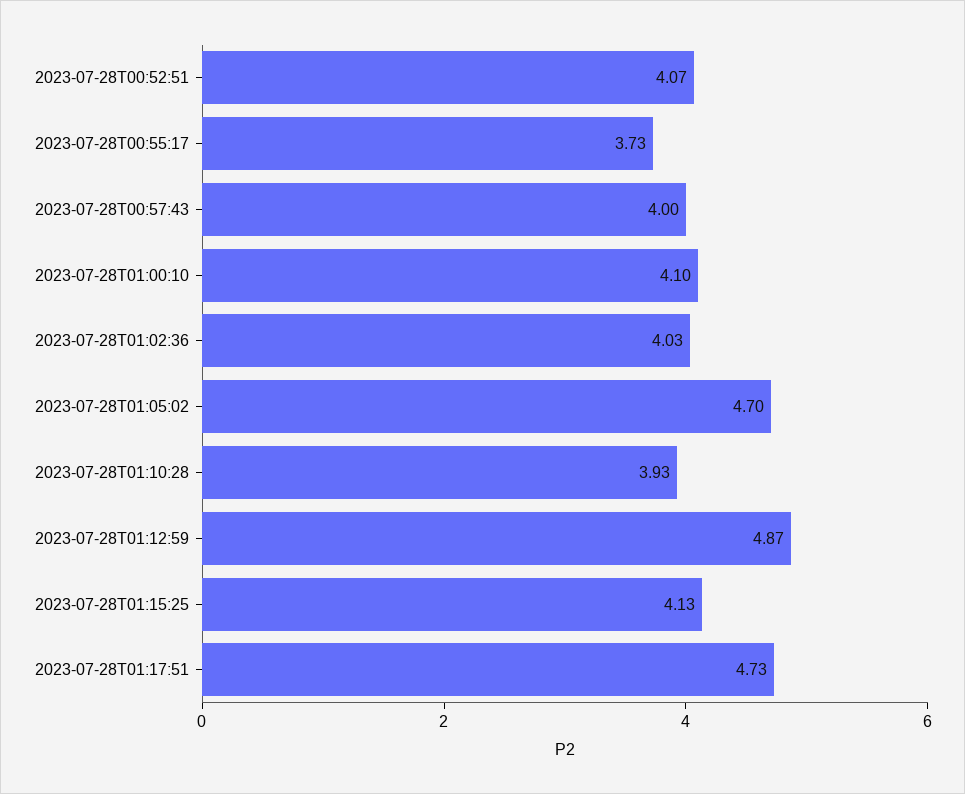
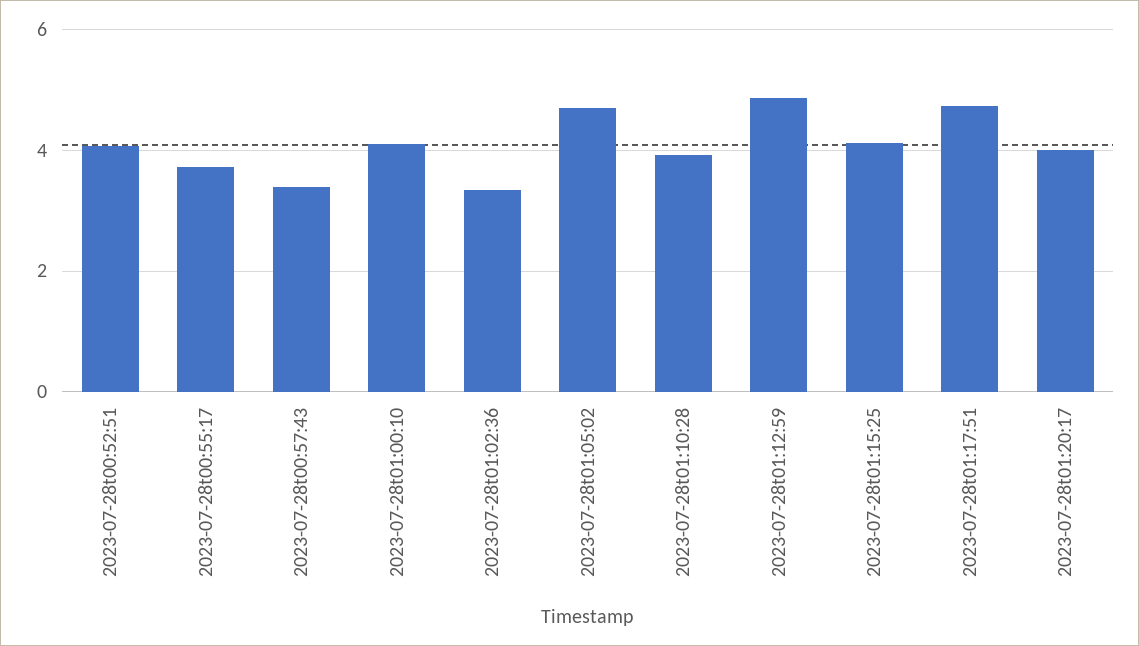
2023-07-28T00:57:43: 4 -> 3.4
2023-07-28T01:02:36: 4.03 -> 3.4
2023-07-28t01:20:17: none -> 4

